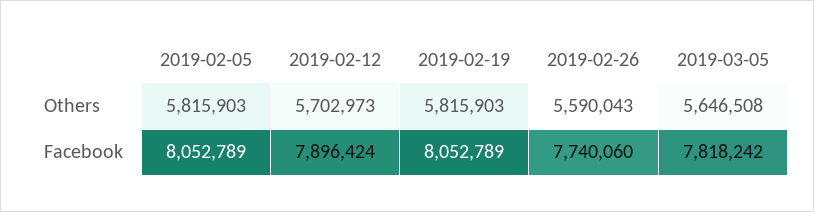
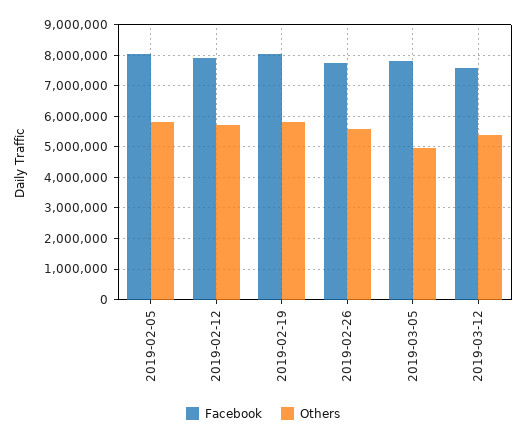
Others, 2019-03-05: 5646508 -> 5000000
Facebook, 2019-03-12: none -> 7600000
Others, 2019-03-12: none -> 5400000

